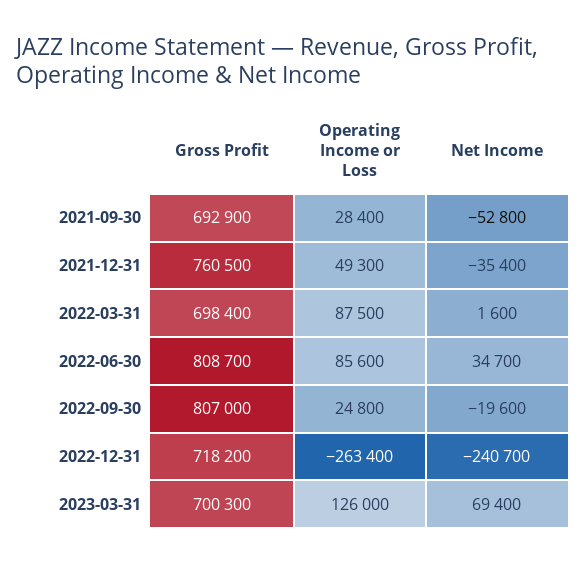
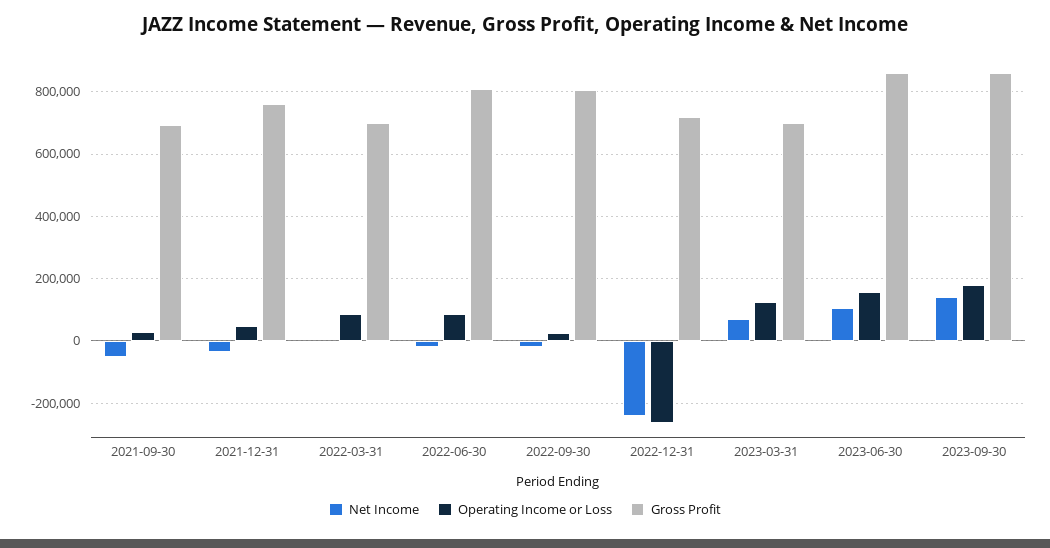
Net Income, 2022-06-30: 34700 -> -20000
Net Income, 2023-06-30: none -> 100000
Operating Income or Loss, 2023-06-30: none -> 160000
Gross Profit, 2023-06-30: none -> 860000
Net Income, 2023-09-30: none -> 140000
Operating Income or Loss, 2023-09-30: none -> 180000
Gross Profit, 2023-09-30: none -> 860000

